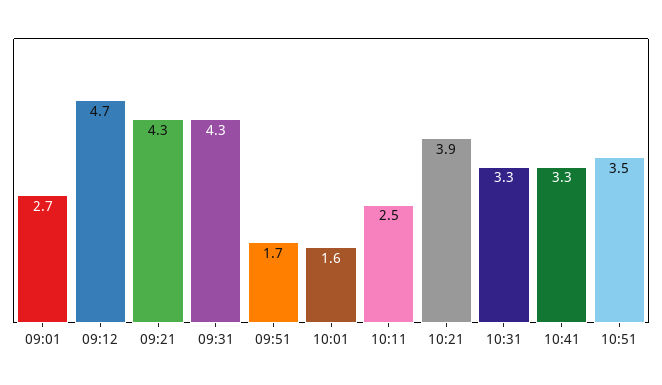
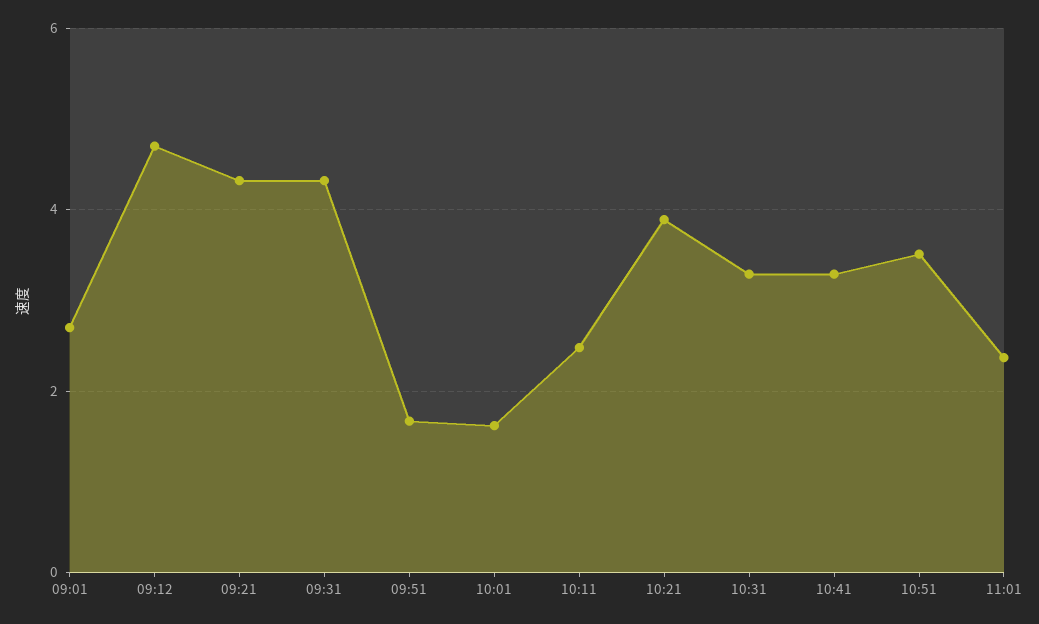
11:01: none -> 2.4

